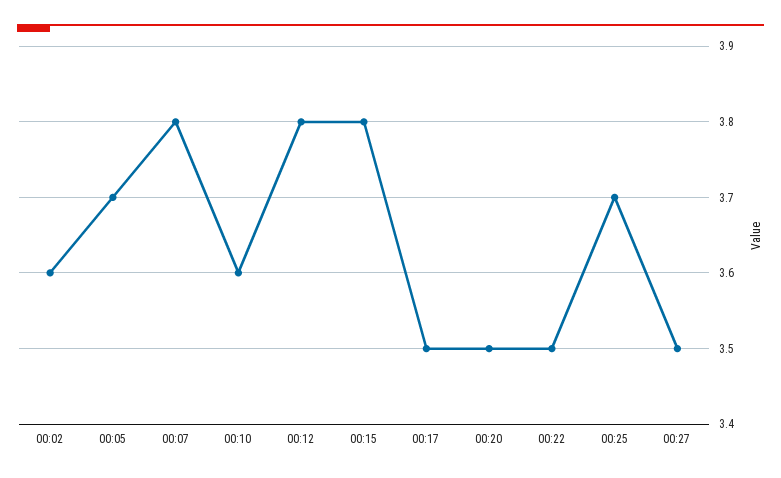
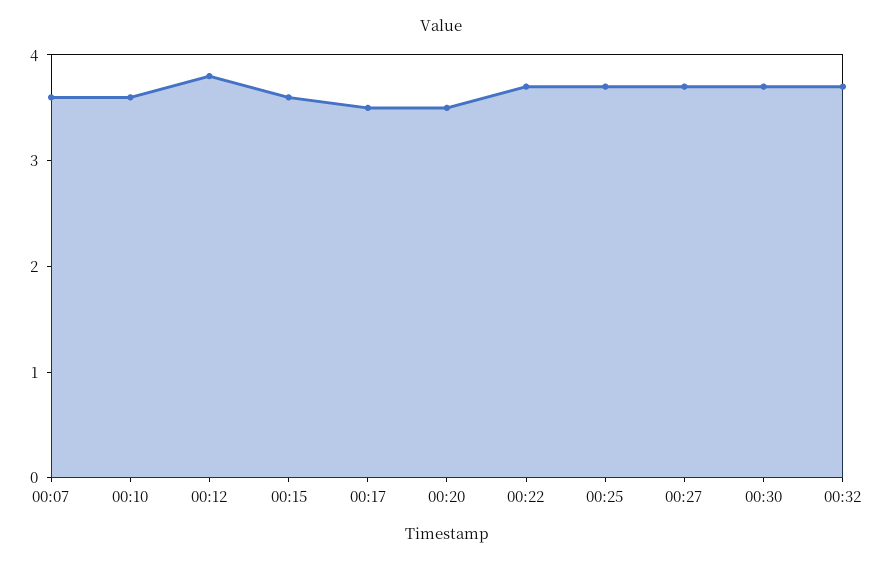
00:02: 3.6 -> none
00:05: 3.7 -> none
00:07: 3.8 -> 3.6
00:15: 3.8 -> 3.6
00:22: 3.5 -> 3.7
00:27: 3.5 -> 3.7
00:30: none -> 3.7
00:32: none -> 3.7

